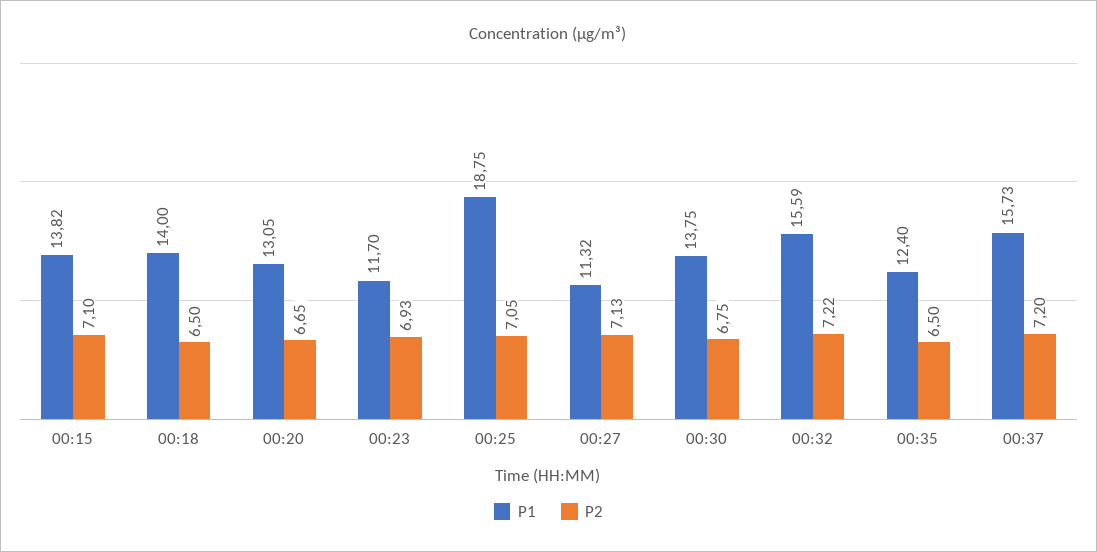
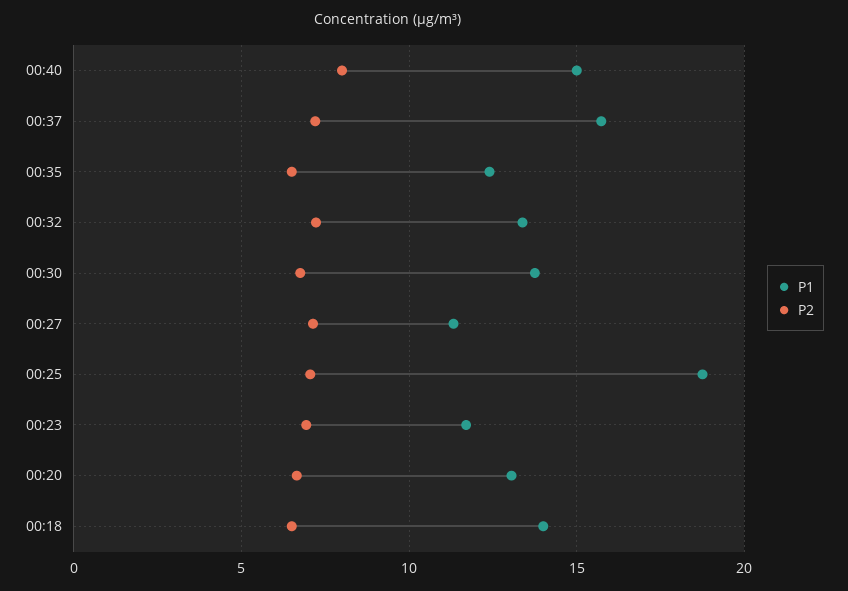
P1, 00:15: 13.82 -> none
P2, 00:15: 7.1 -> none
P1, 00:32: 15.59 -> 13.5
P1, 00:40: none -> 15
P2, 00:40: none -> 8

